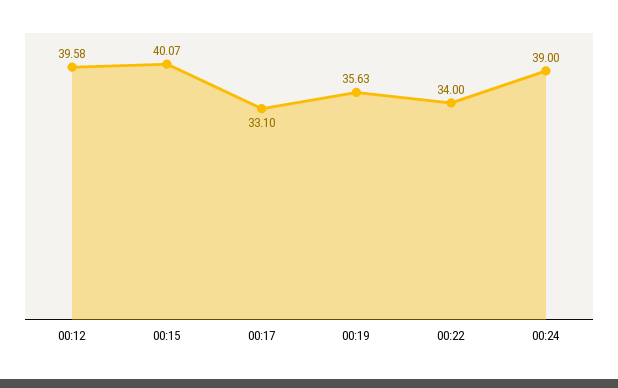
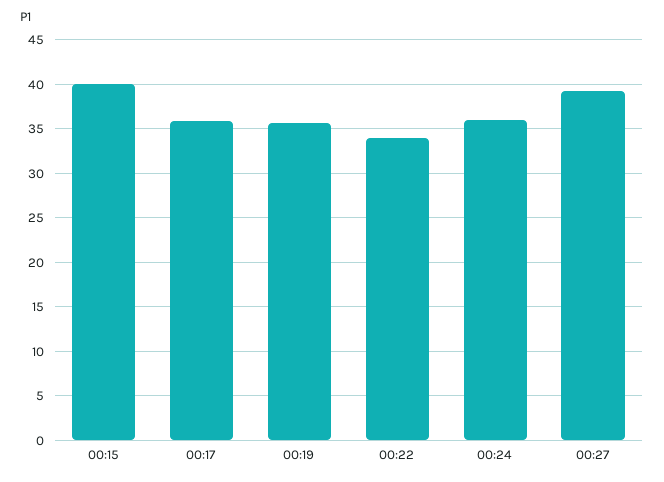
00:12: 39.58 -> none
00:17: 33.1 -> 36
00:24: 39 -> 36
00:27: none -> 39

